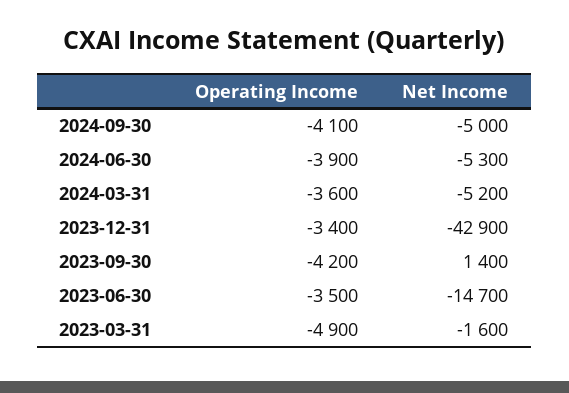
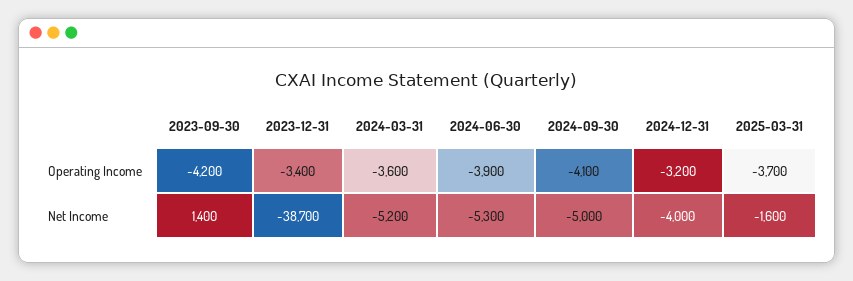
Net Income, 2023-12-31: -42900 -> -38700
Operating Income, 2023-06-30: -3500 -> none
Net Income, 2023-06-30: -14700 -> none
Operating Income, 2023-03-31: -4900 -> none
Net Income, 2023-03-31: -1600 -> none
Operating Income, 2024-12-31: none -> -3200
Operating Income, 2025-03-31: none -> -3700
Net Income, 2024-12-31: none -> -4000
Net Income, 2025-03-31: none -> -1600

